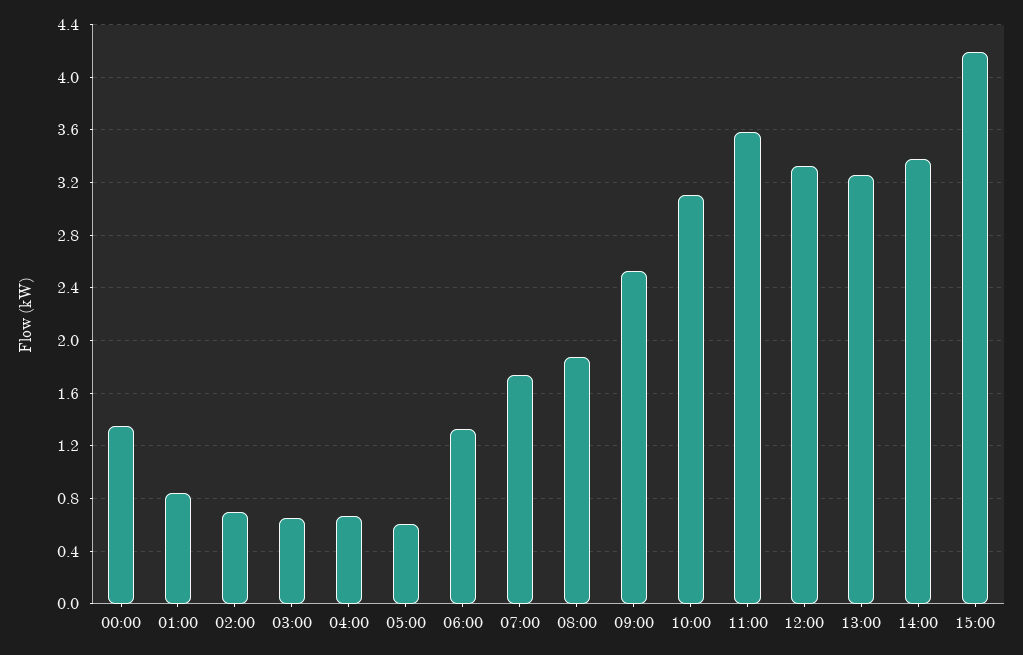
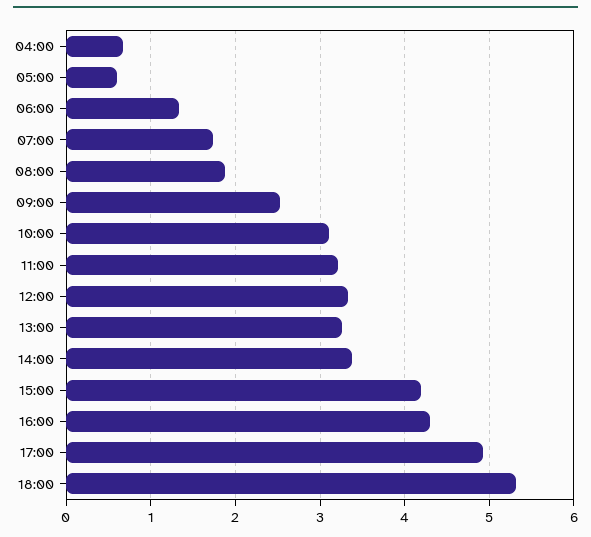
00:00: 1.35 -> none
01:00: 0.85 -> none
02:00: 0.7 -> none
03:00: 0.65 -> none
11:00: 3.6 -> 3.2
16:00: none -> 4.3
17:00: none -> 4.9
18:00: none -> 5.3

